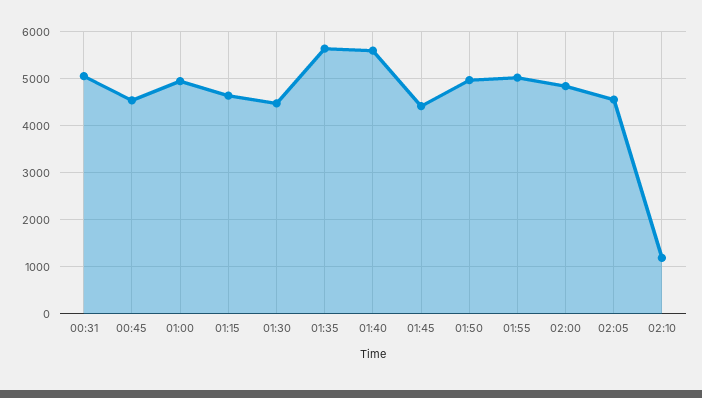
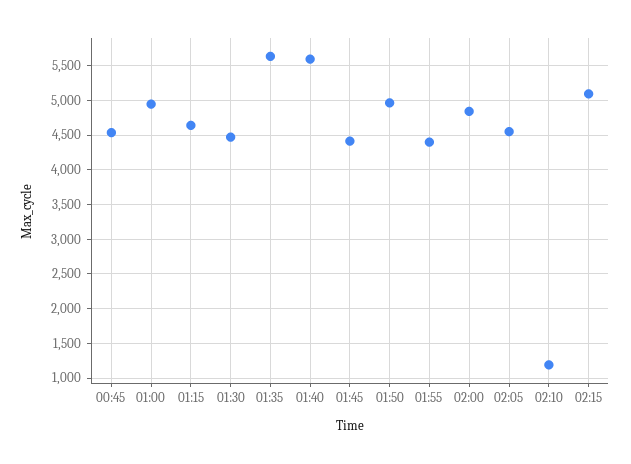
00:31: 5000 -> none
01:55: 5000 -> 4400
02:15: none -> 5100

